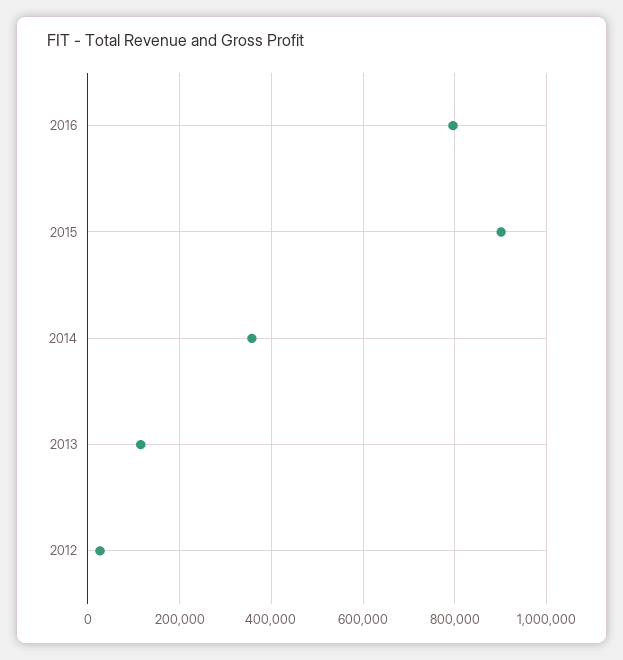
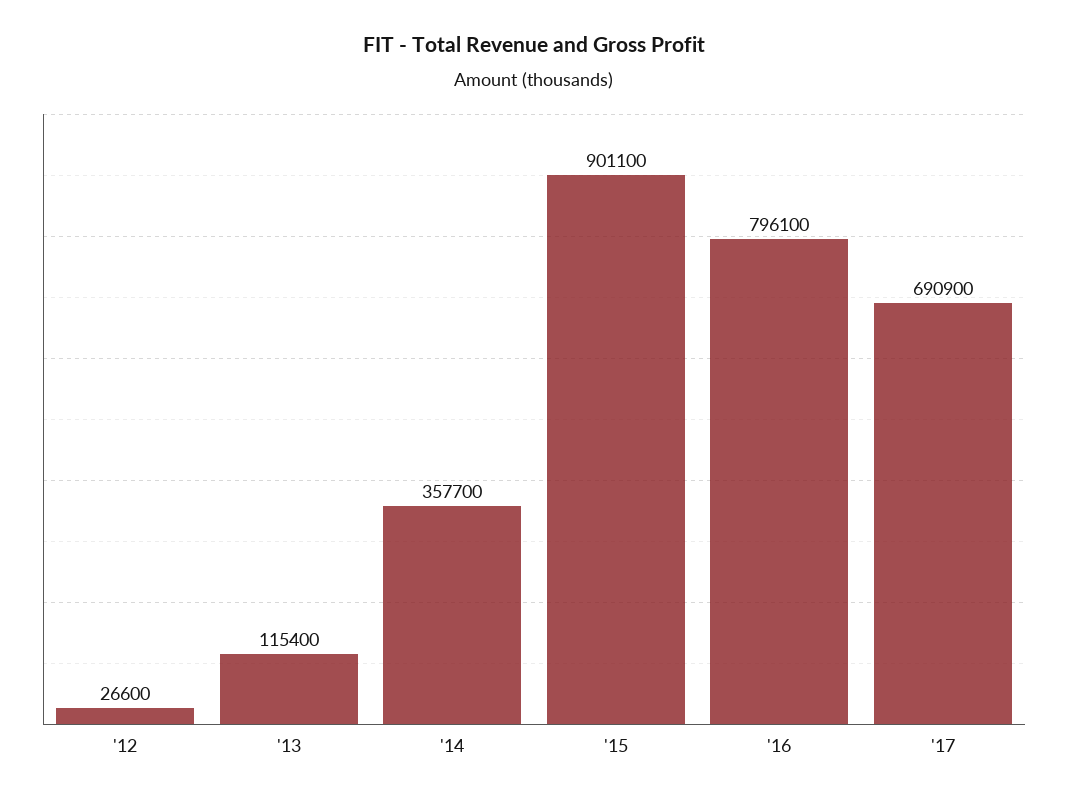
'17: none -> 690900

